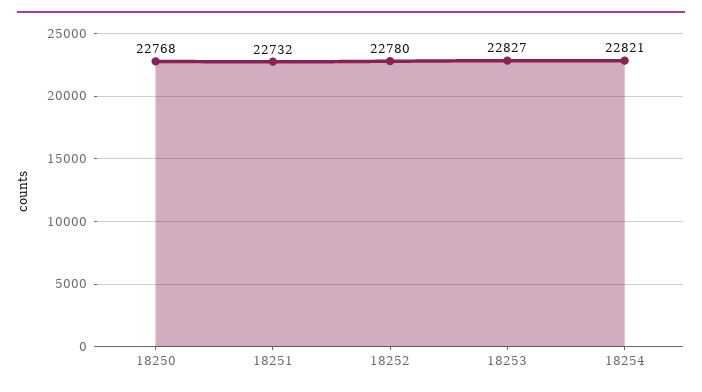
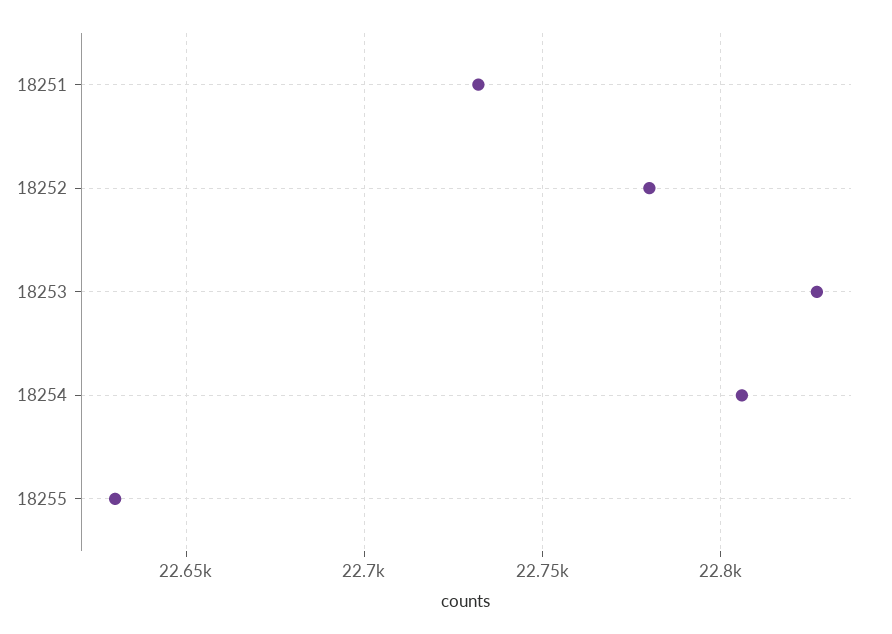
18250: 22768 -> none
18254: 22821 -> 22805
18255: none -> 22630

